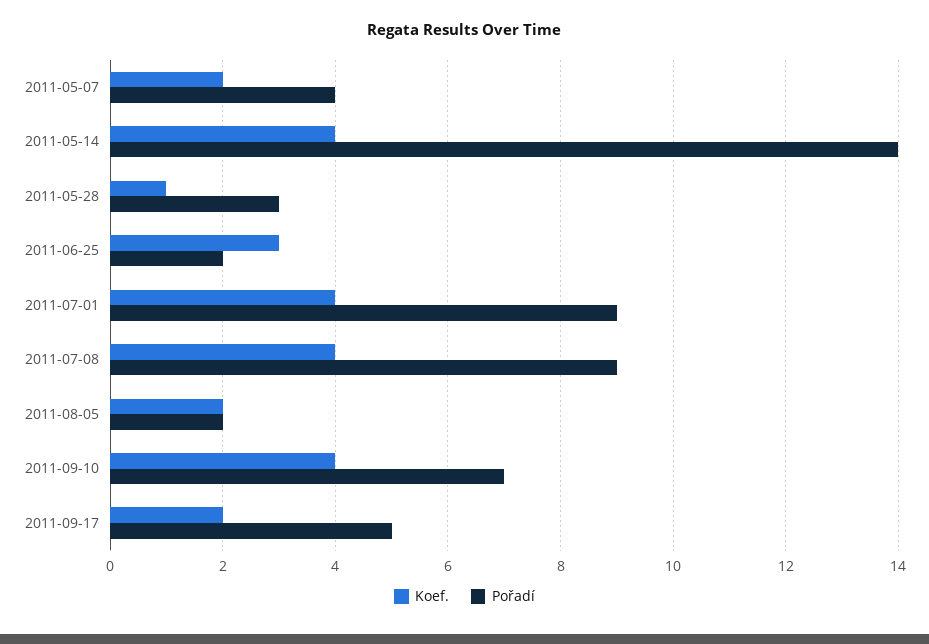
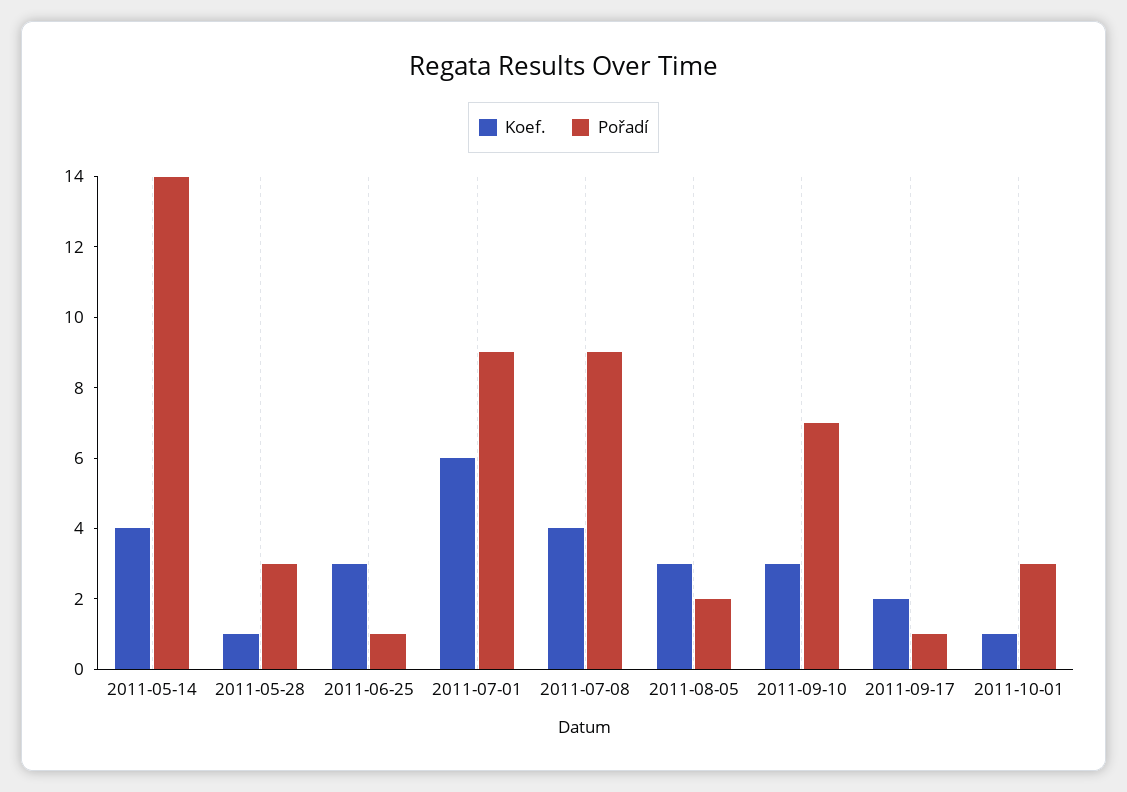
Koef., 2011-05-07: 2 -> none
Pořadí, 2011-05-07: 4 -> none
Pořadí, 2011-06-25: 2 -> 1
Koef., 2011-07-01: 4 -> 6
Koef., 2011-08-05: 2 -> 3
Koef., 2011-09-10: 4 -> 3
Pořadí, 2011-09-17: 5 -> 1
Koef., 2011-10-01: none -> 1
Pořadí, 2011-10-01: none -> 3

